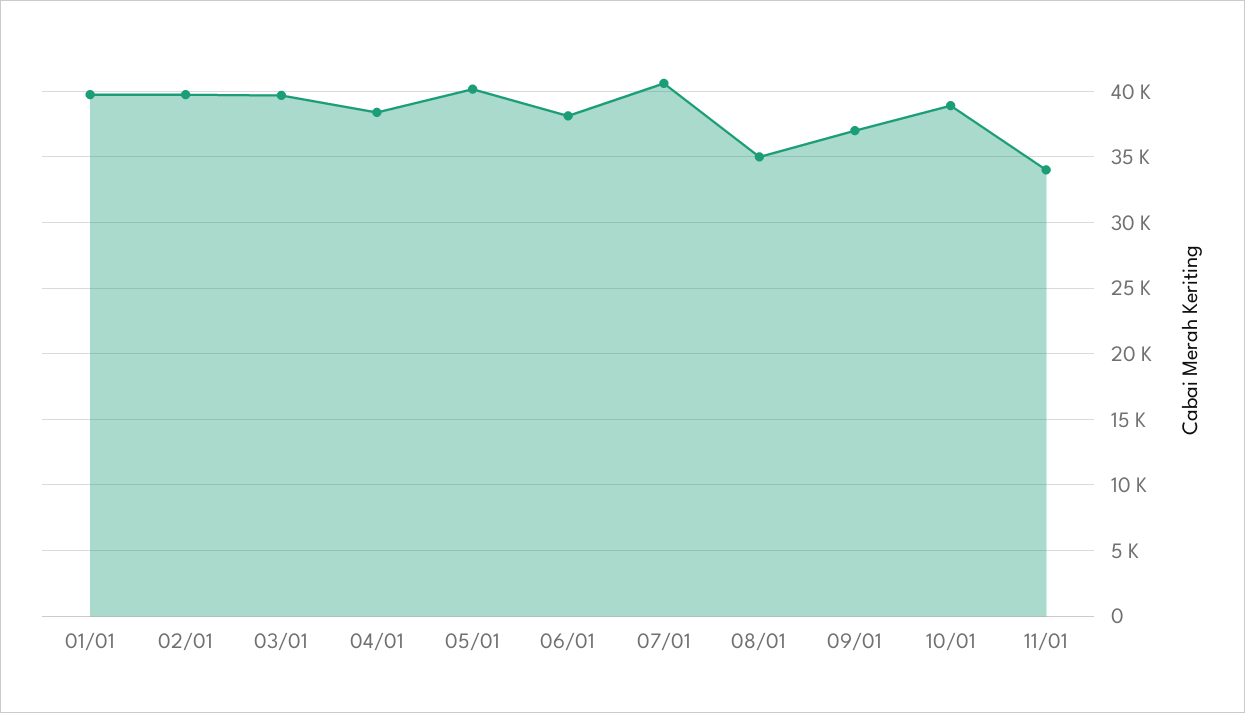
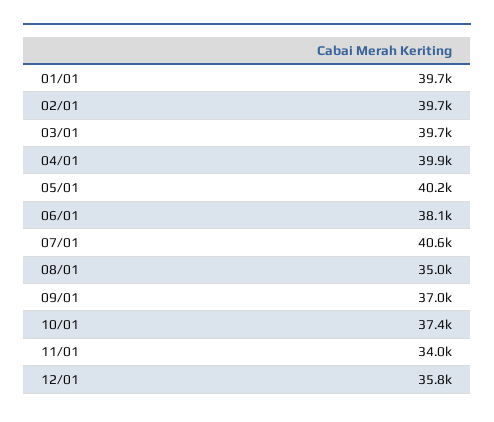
04/01: 38500 -> 39900
10/01: 39000 -> 37400
12/01: none -> 35800

